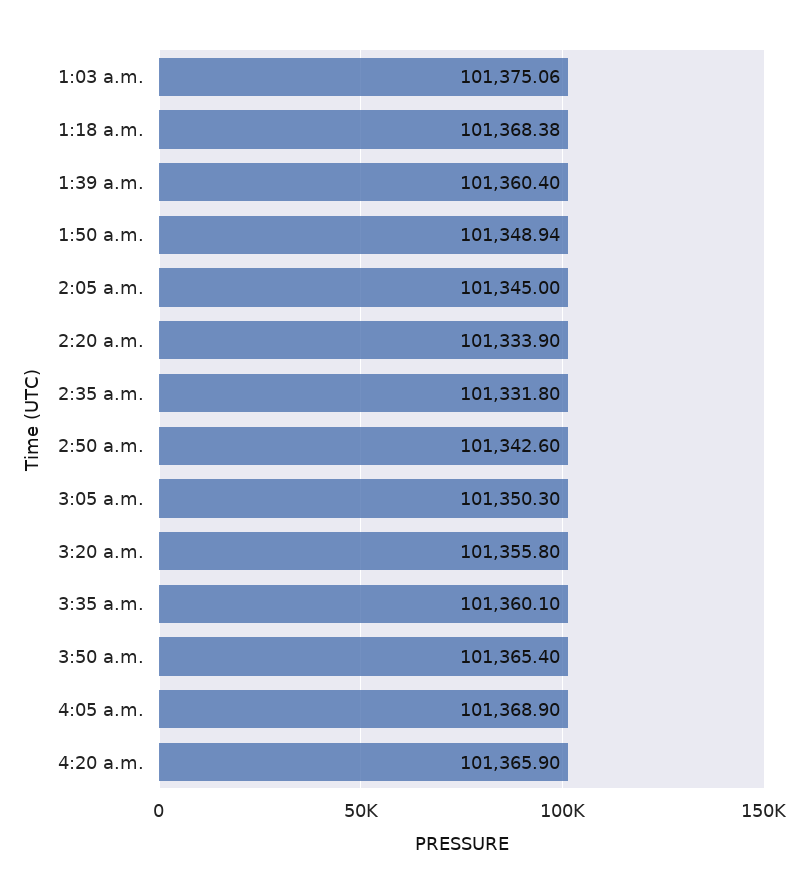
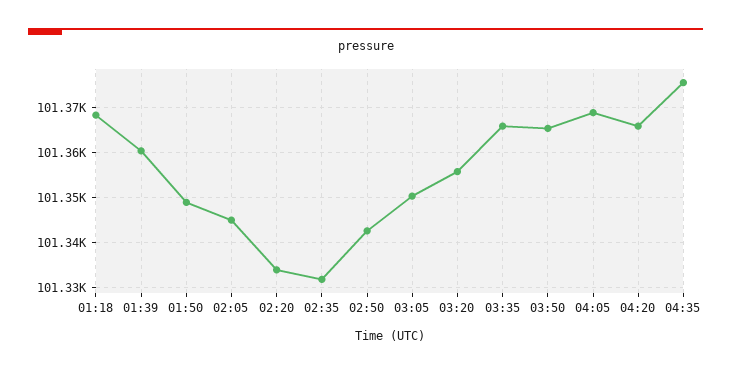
1:03 a.m.: 101375.06 -> none
3:35 a.m.: 101360.1 -> 101366
04:35: none -> 101376

